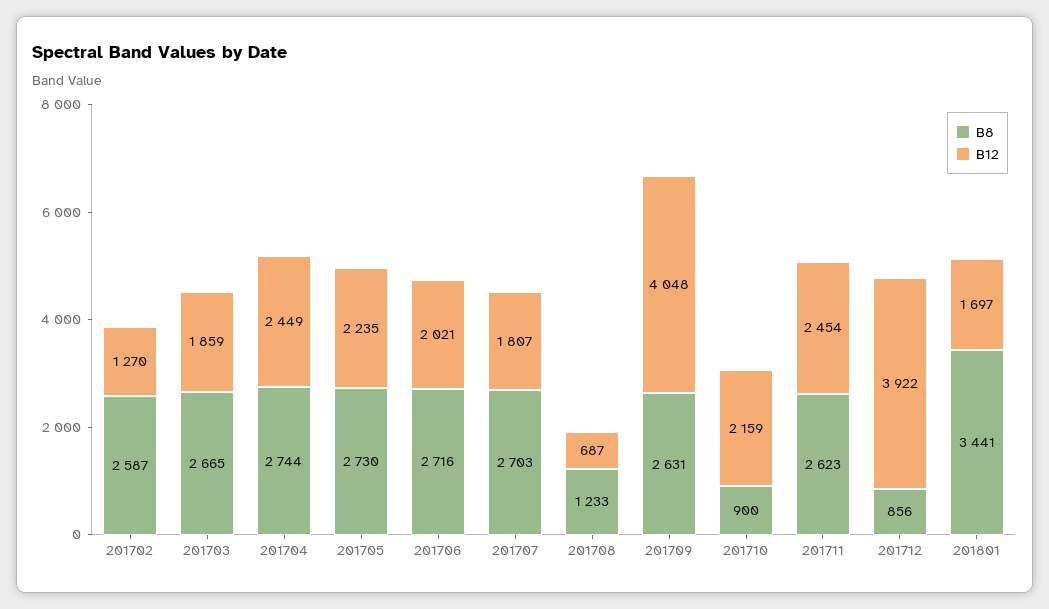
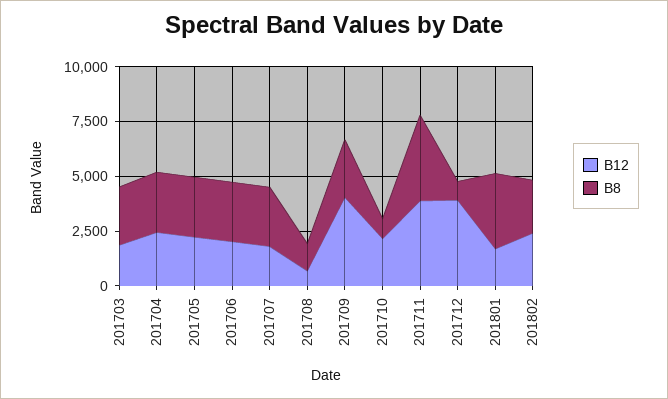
B8, 201702: 2587 -> none
B12, 201702: 1270 -> none
B8, 201711: 2623 -> 4000
B12, 201711: 2454 -> 4000
B12, 201802: none -> 2500
B8, 201802: none -> 2500

